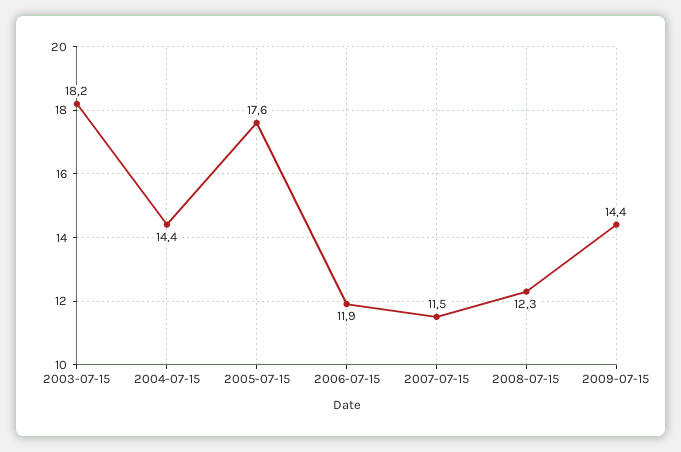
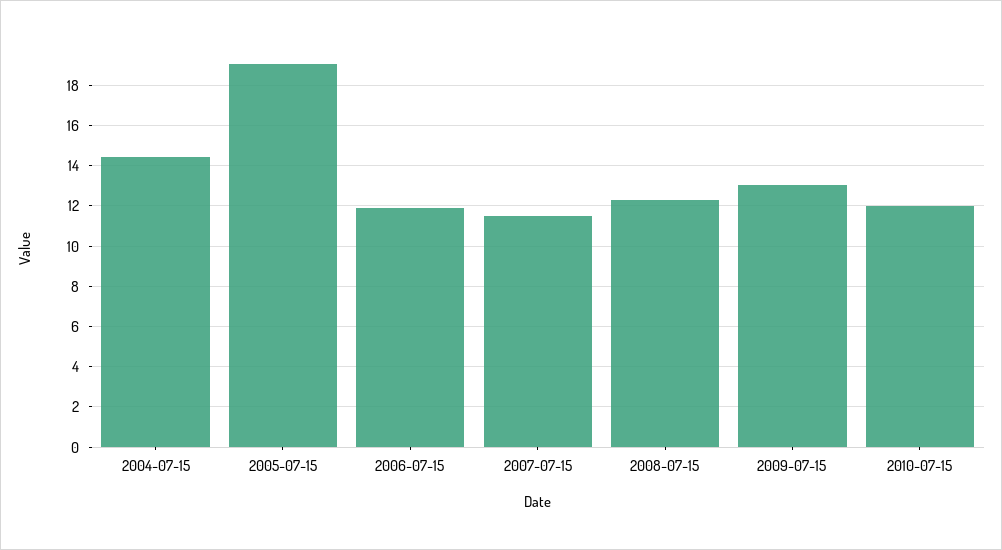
2003-07-15: 18.2 -> none
2005-07-15: 17.6 -> 19
2009-07-15: 14.4 -> 13
2010-07-15: none -> 12

